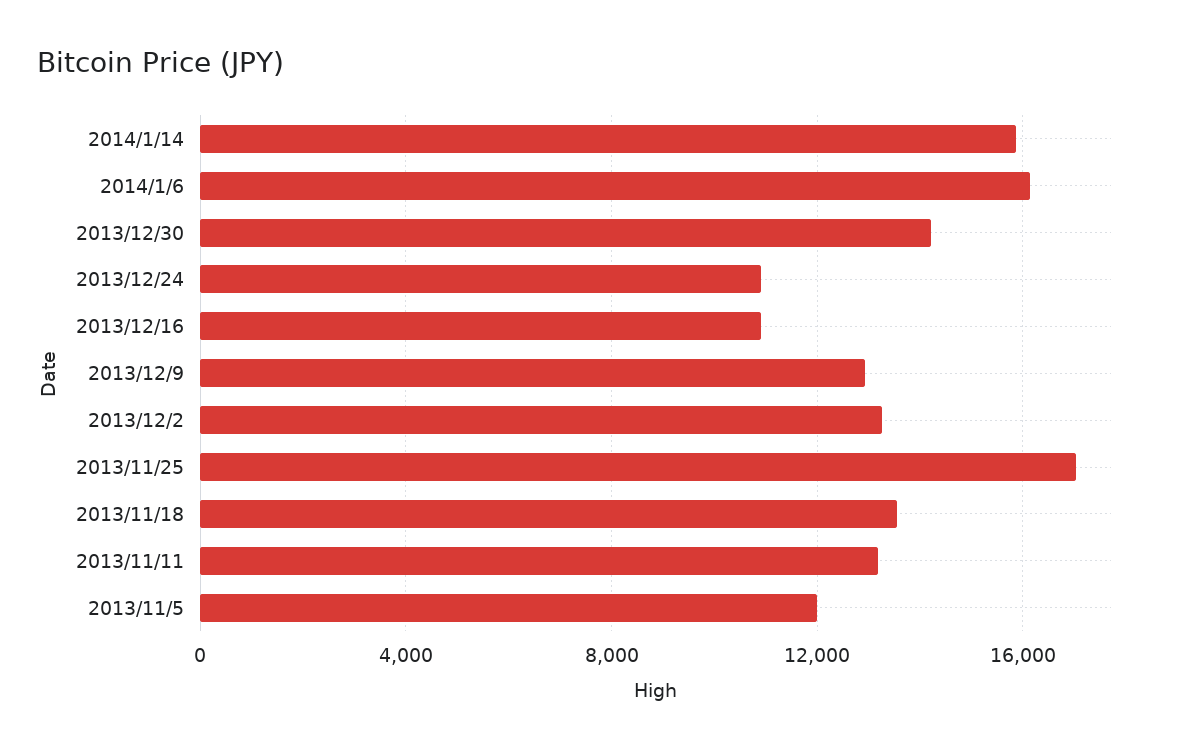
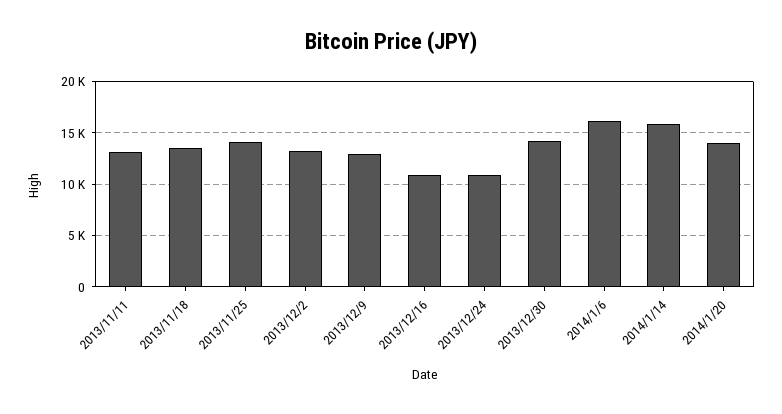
2013/11/25: 17000 -> 14000
2013/11/5: 12000 -> none
2014/1/20: none -> 14000

